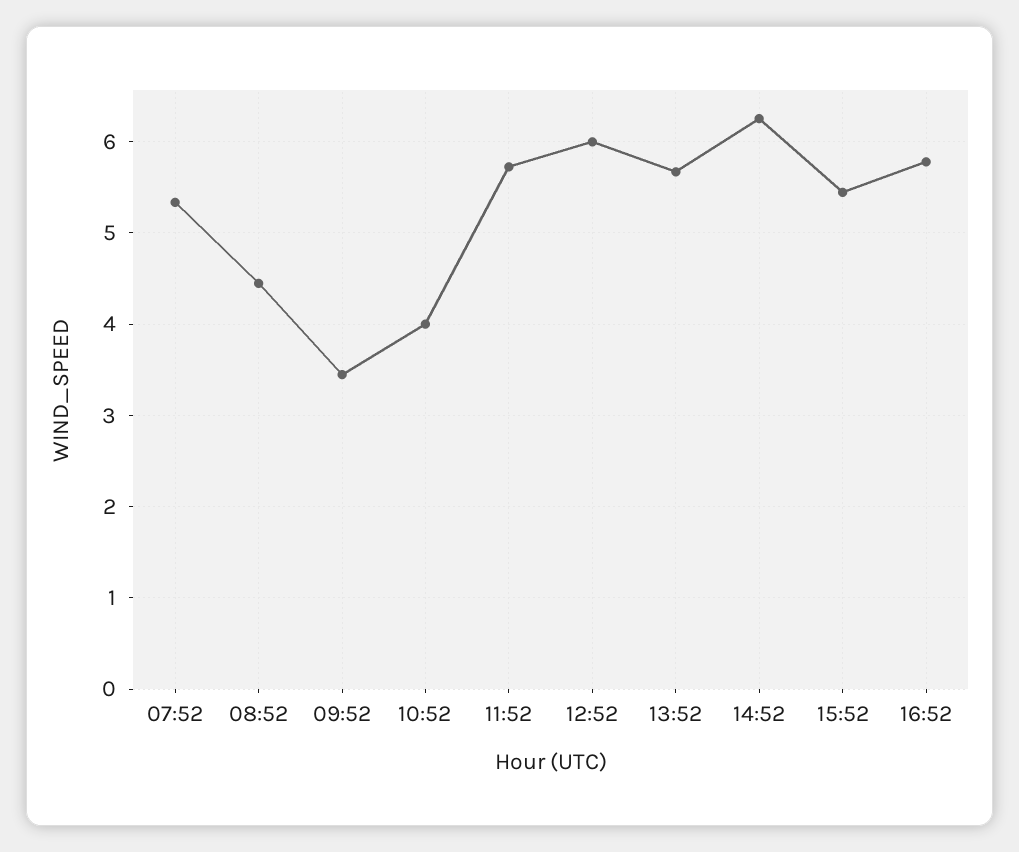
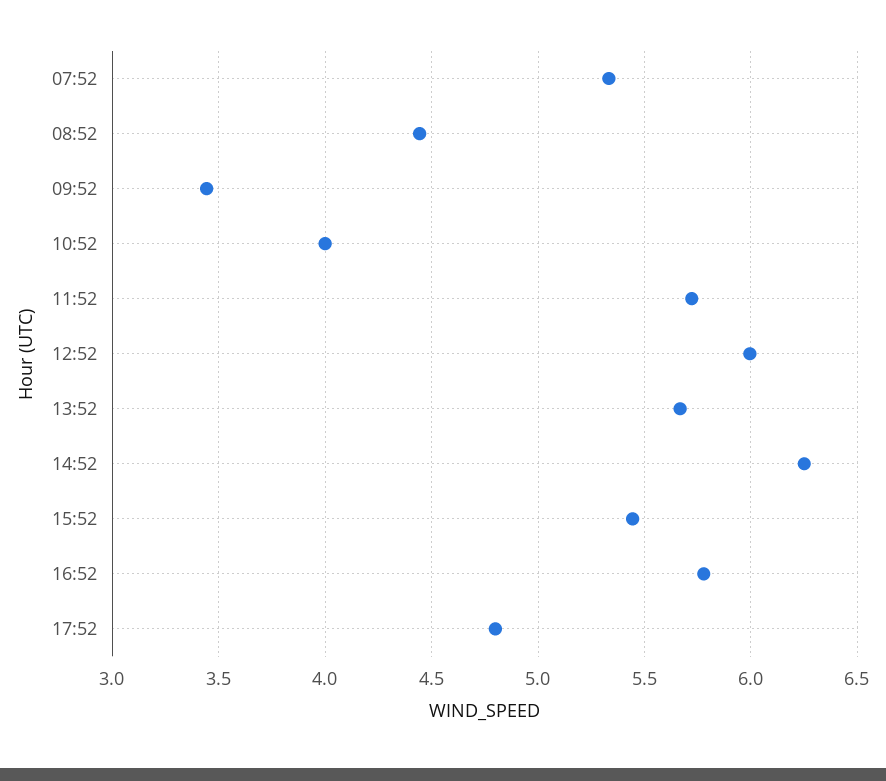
17:52: none -> 4.8

